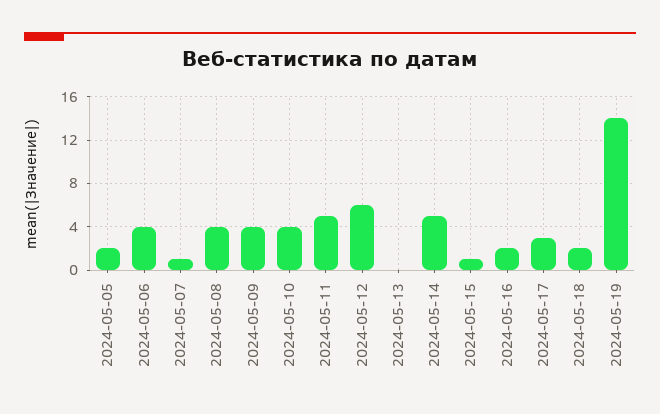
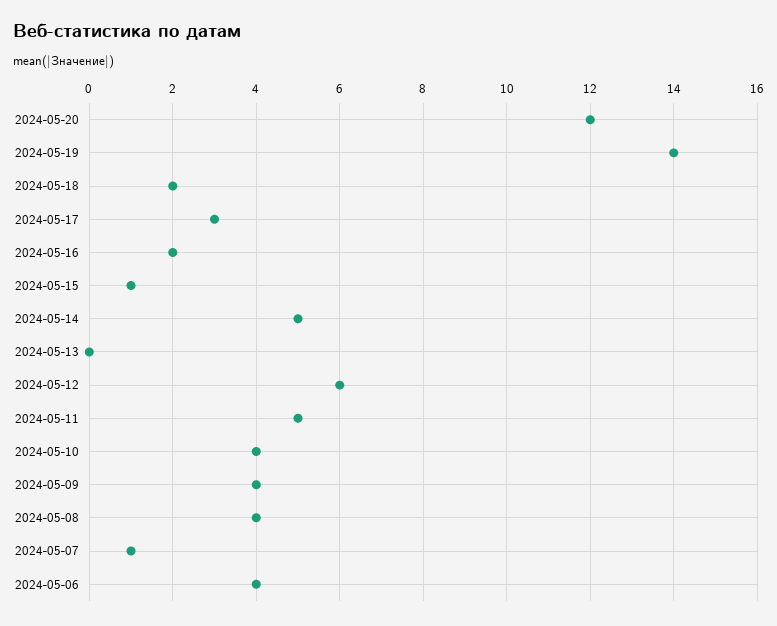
2024-05-05: 2 -> none
2024-05-20: none -> 12

